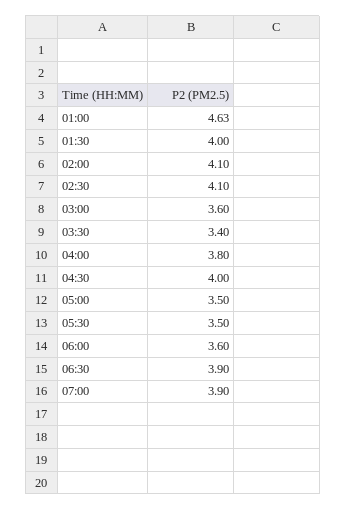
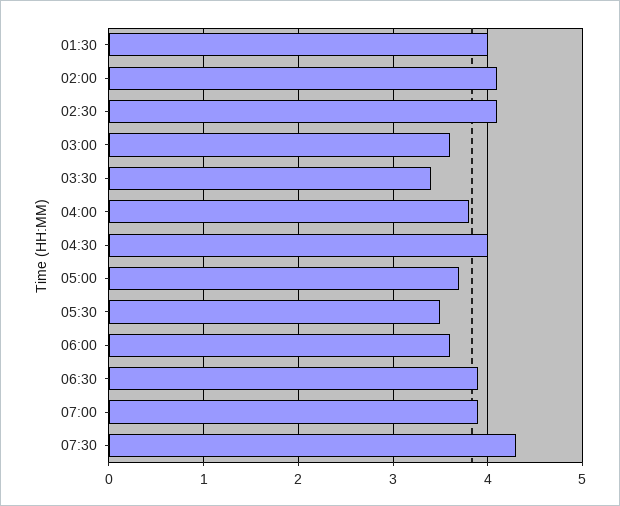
01:00: 4.63 -> none
05:00: 3.5 -> 3.7
07:30: none -> 4.3

